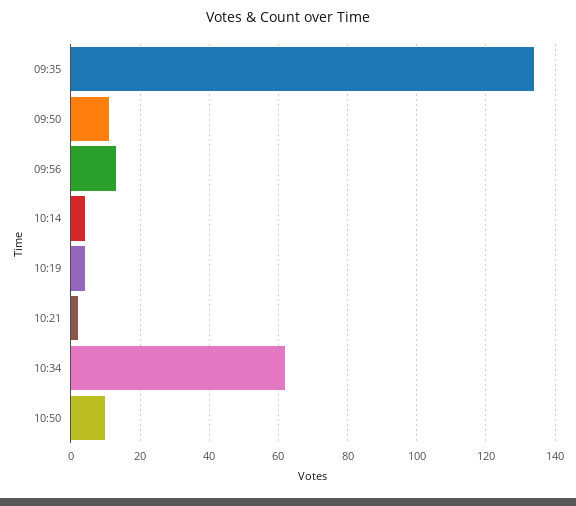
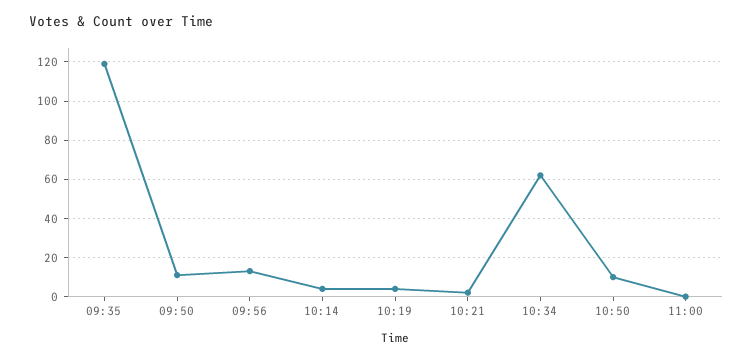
09:35: 135 -> 120
11:00: none -> 0

